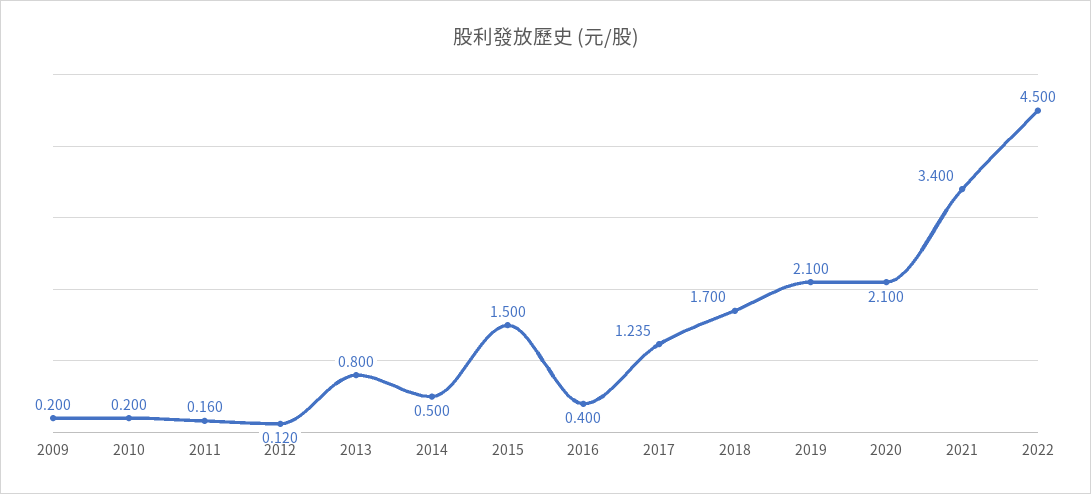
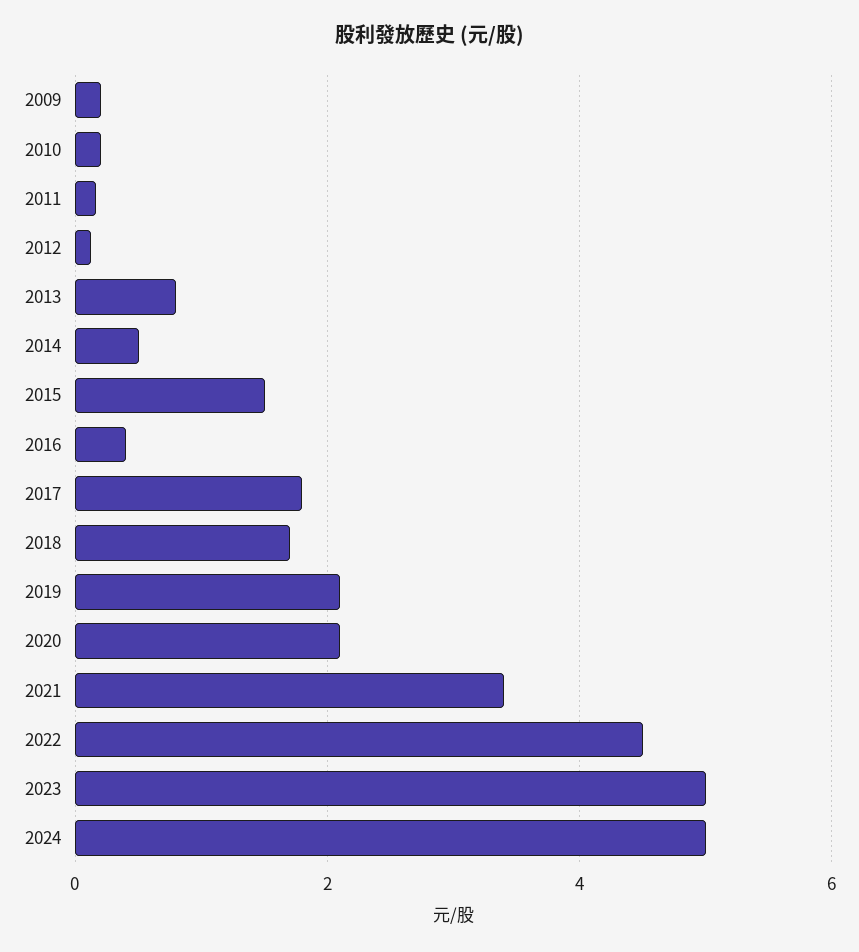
2017: 1.235 -> 1.8
2023: none -> 5
2024: none -> 5

